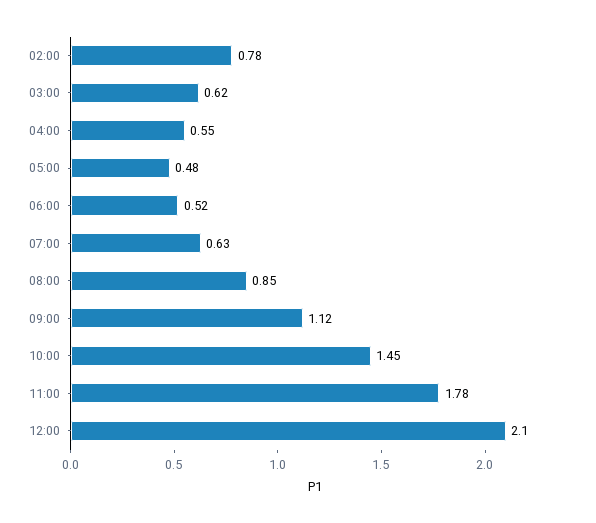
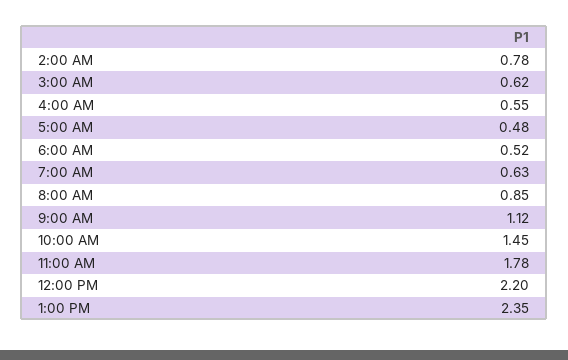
12:00: 2.1 -> 2.2
1:00 PM: none -> 2.35

